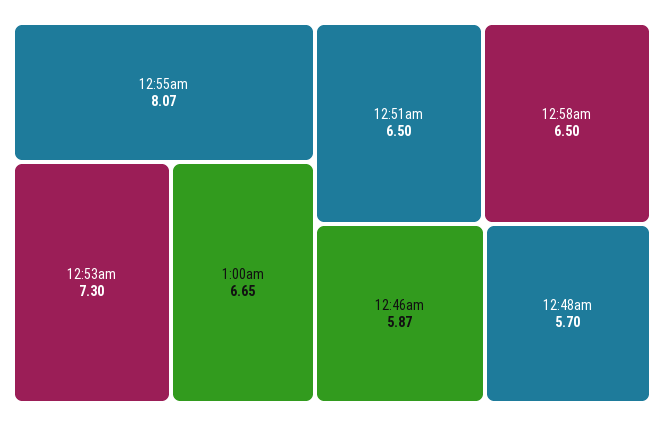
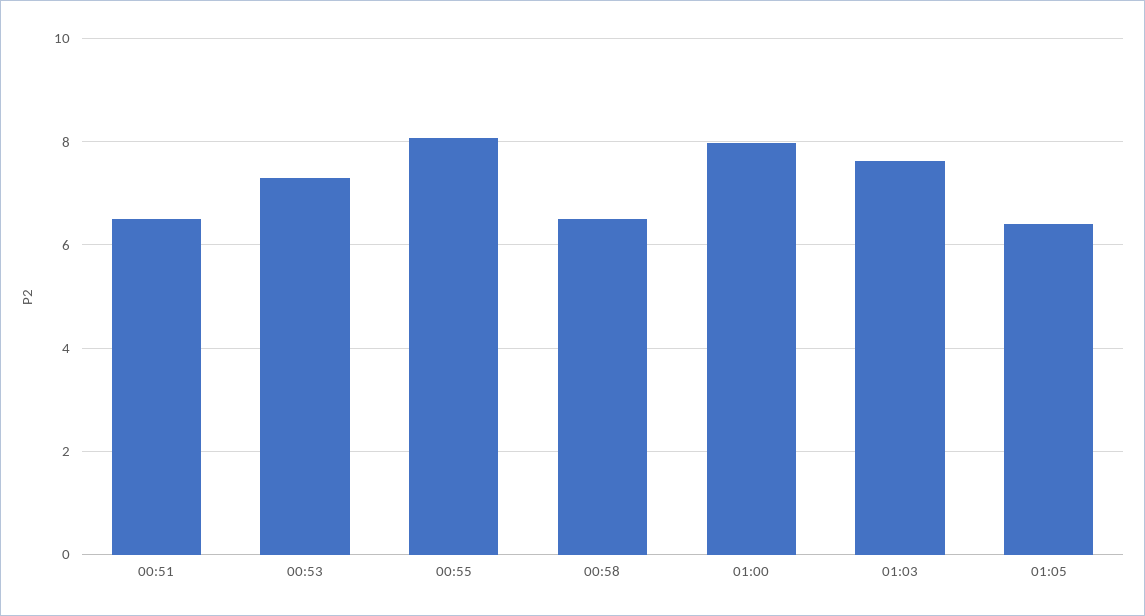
1:00am: 6.65 -> 8
12:46am: 5.87 -> none
12:48am: 5.7 -> none
01:03: none -> 7.6
01:05: none -> 6.4

